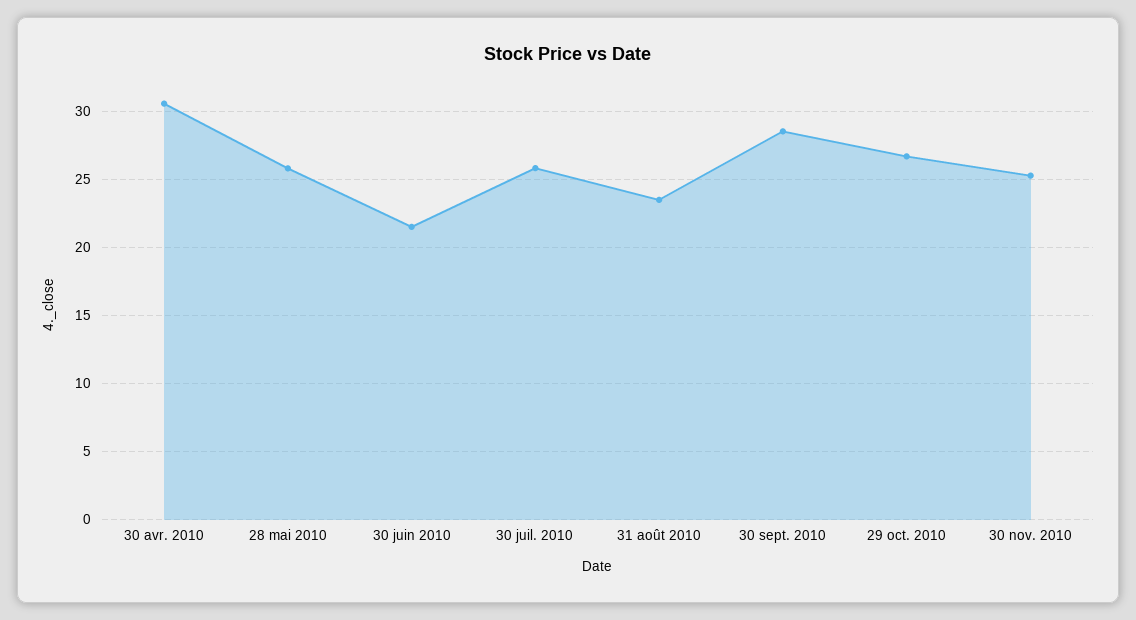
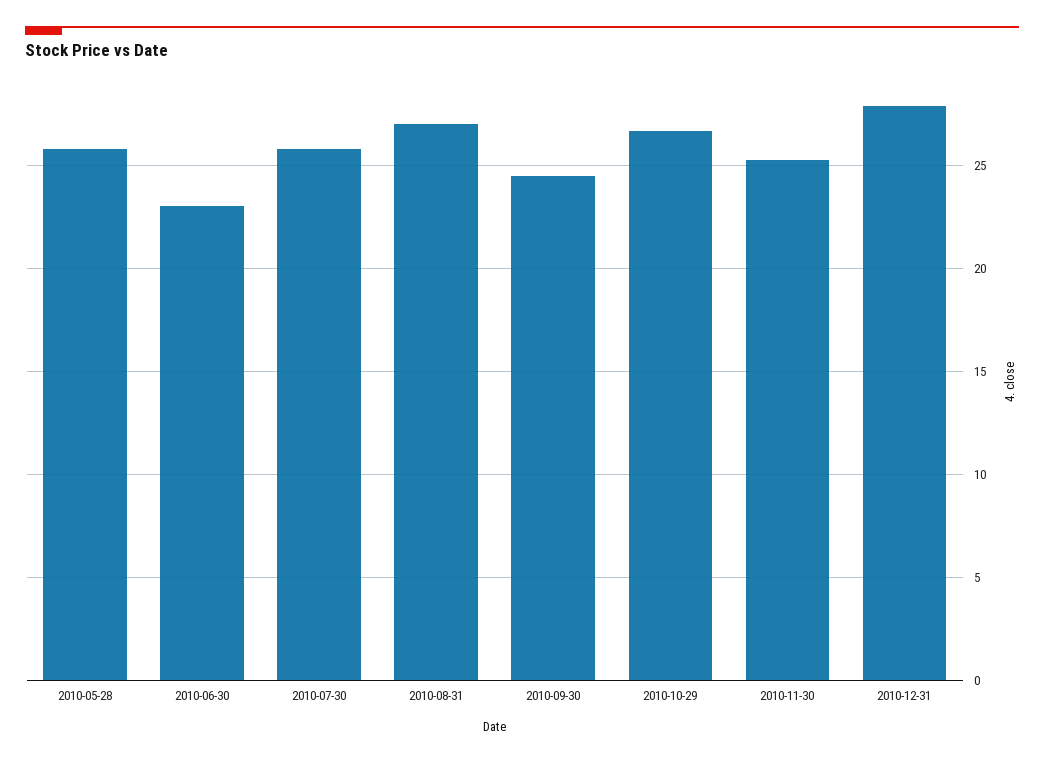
30 avr. 2010: 30.5 -> none
30 juin 2010: 21.5 -> 23
31 août 2010: 23.5 -> 27
30 sept. 2010: 28.5 -> 24.5
2010-12-31: none -> 28

